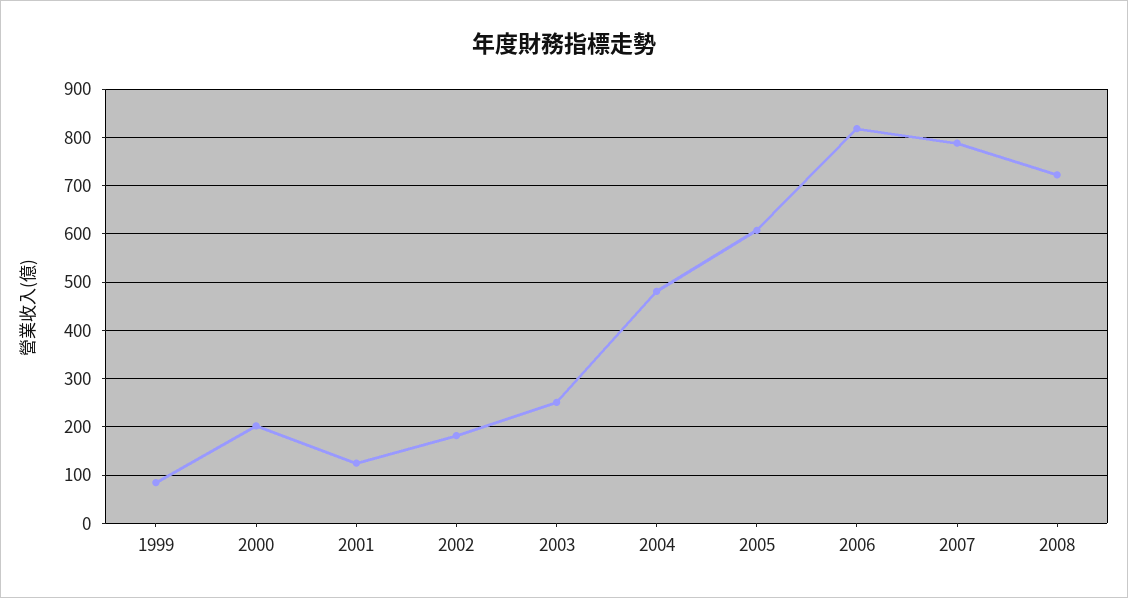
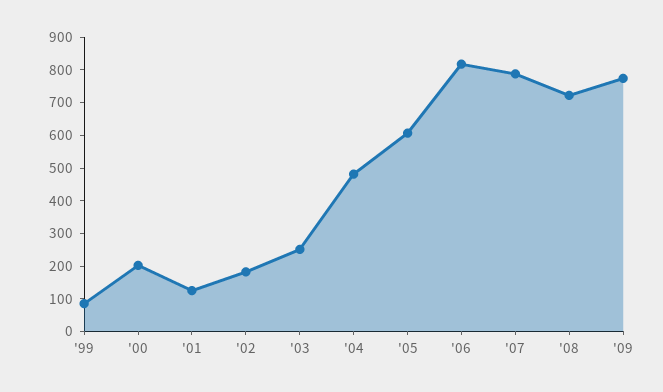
'09: none -> 775

